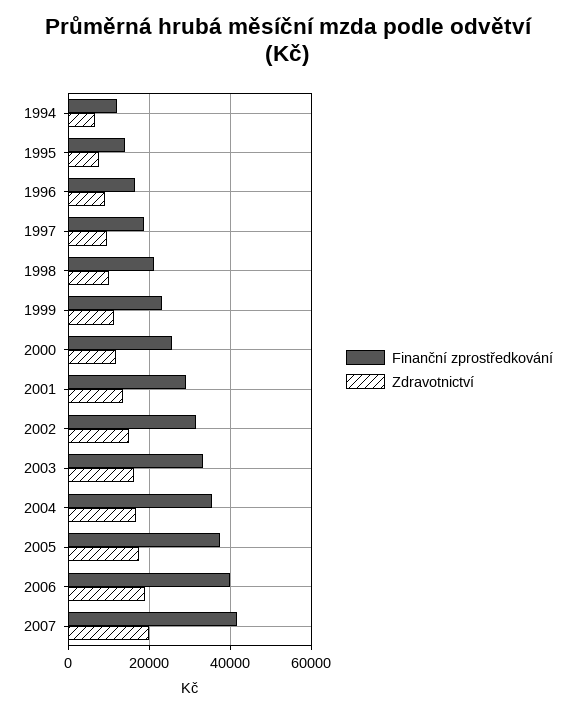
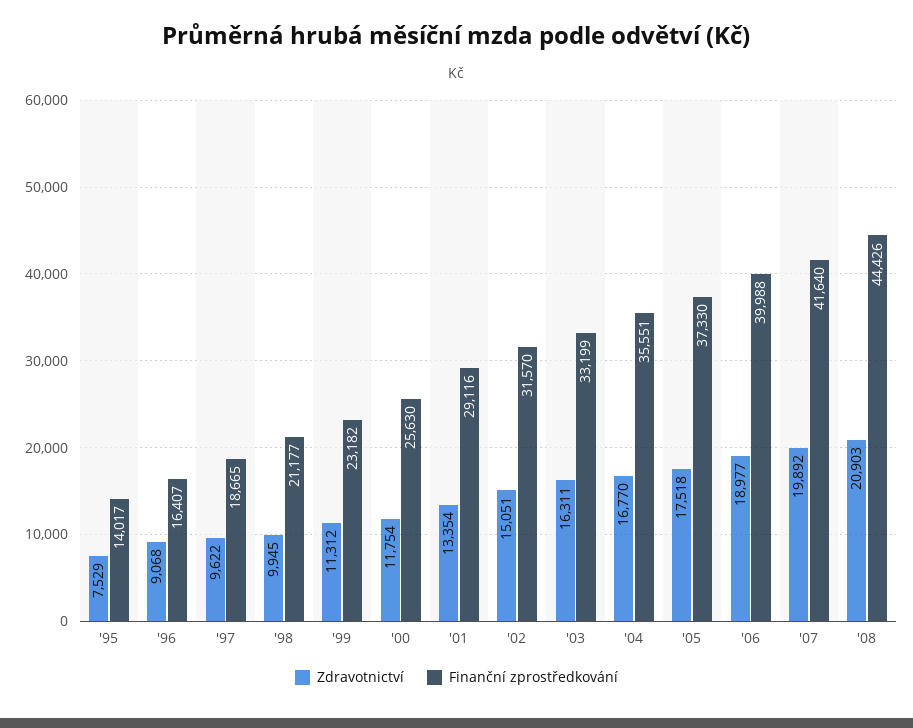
Finanční zprostředkování, 1994: 12000 -> none
Zdravotnictví, 1994: 6000 -> none
Zdravotnictví, '08: none -> 20903
Finanční zprostředkování, '08: none -> 44426

